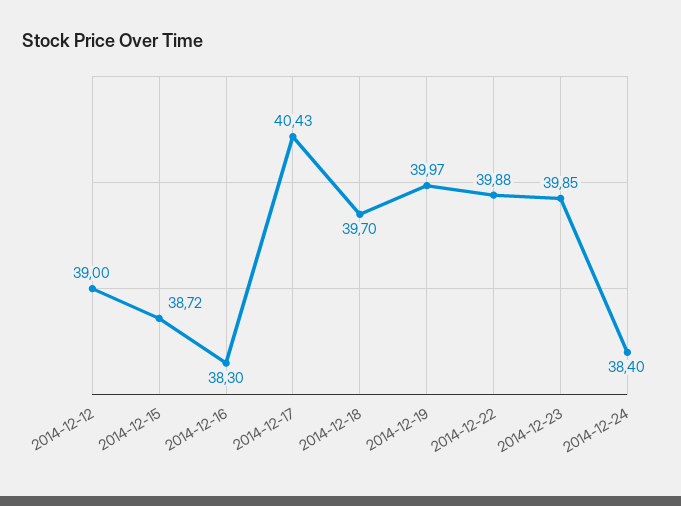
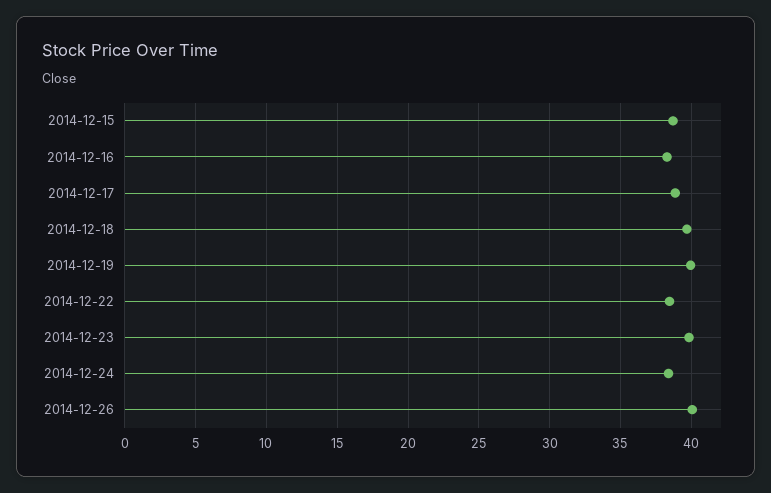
2014-12-12: 39 -> none
2014-12-17: 40.43 -> 39
2014-12-22: 39.88 -> 38.5
2014-12-26: none -> 40

